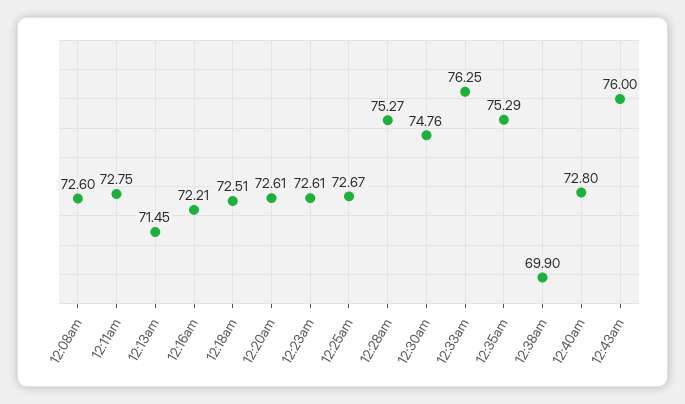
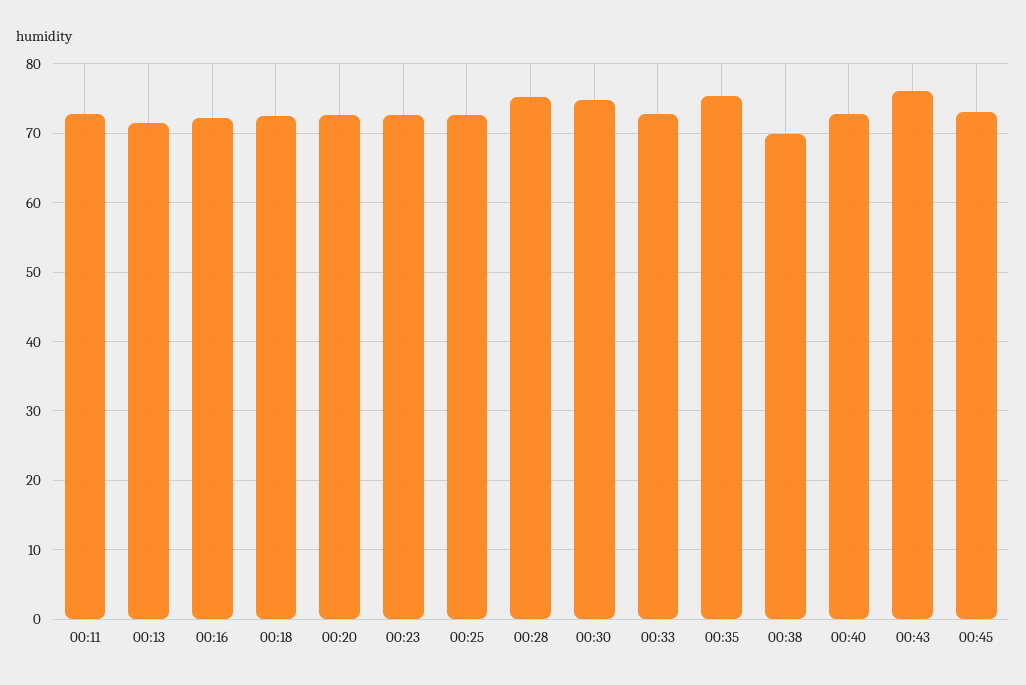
12:08am: 72.6 -> none
12:33am: 76.25 -> 73
00:45: none -> 73

